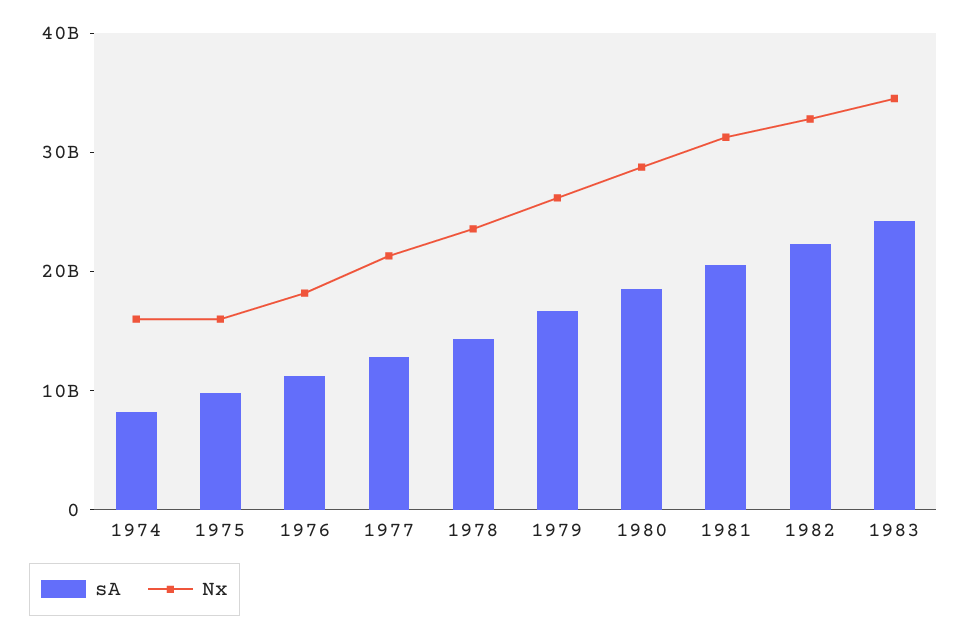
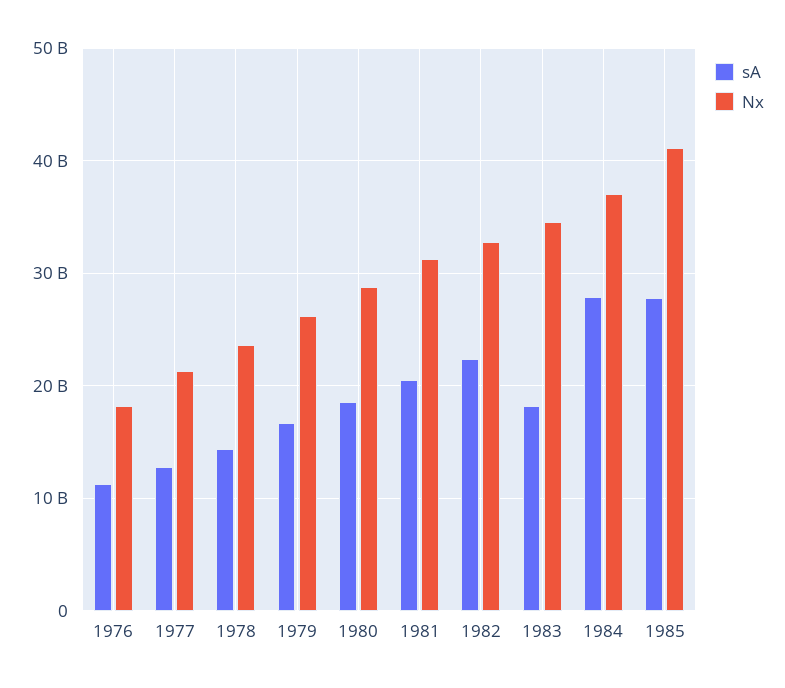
sA, 1974: 8000000000 -> none
Nx, 1974: 16000000000 -> none
sA, 1975: 10000000000 -> none
Nx, 1975: 16000000000 -> none
sA, 1983: 24000000000 -> 18000000000
sA, 1984: none -> 28000000000
Nx, 1984: none -> 37000000000
sA, 1985: none -> 28000000000
Nx, 1985: none -> 41000000000

